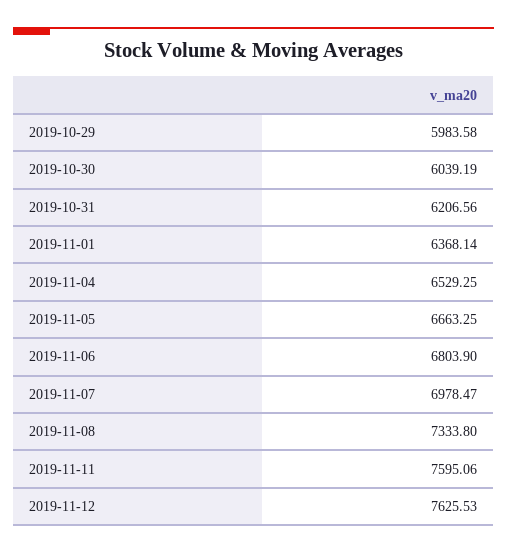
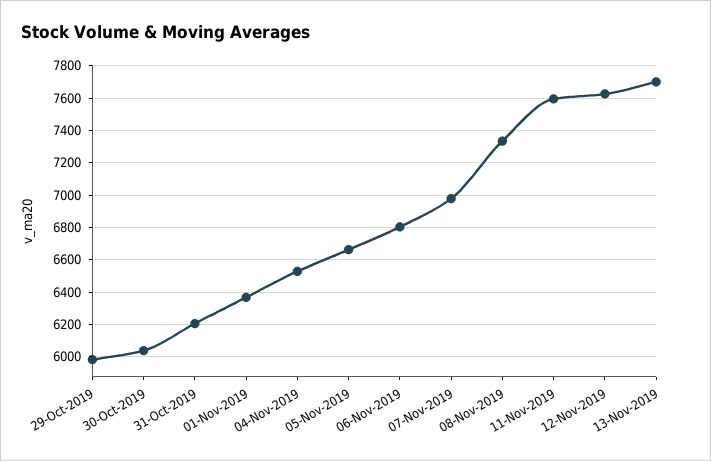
13-Nov-2019: none -> 7700

